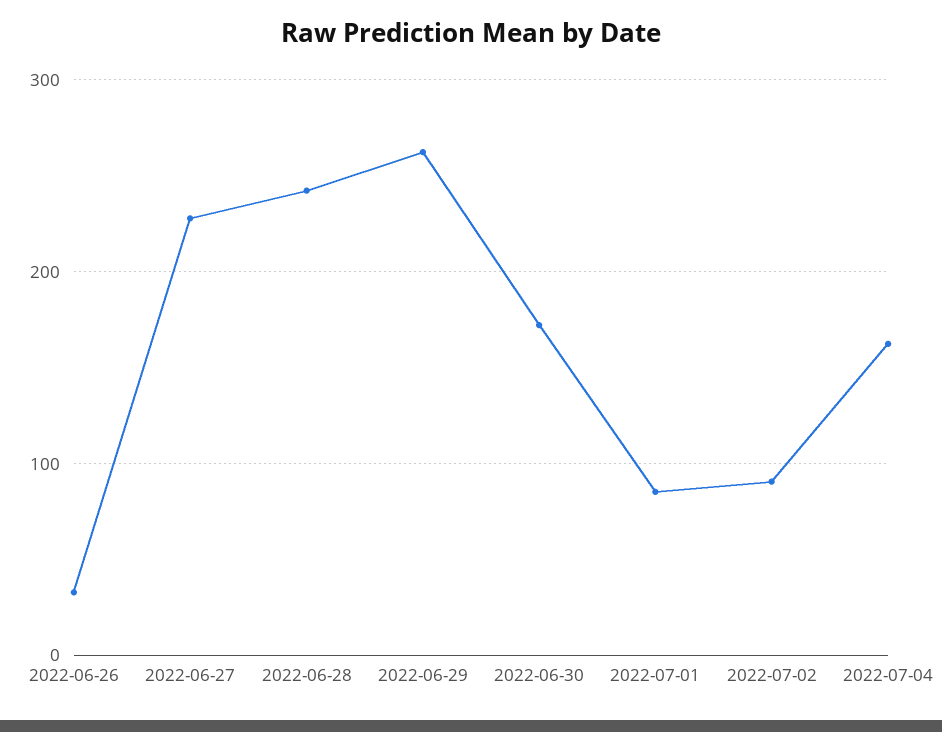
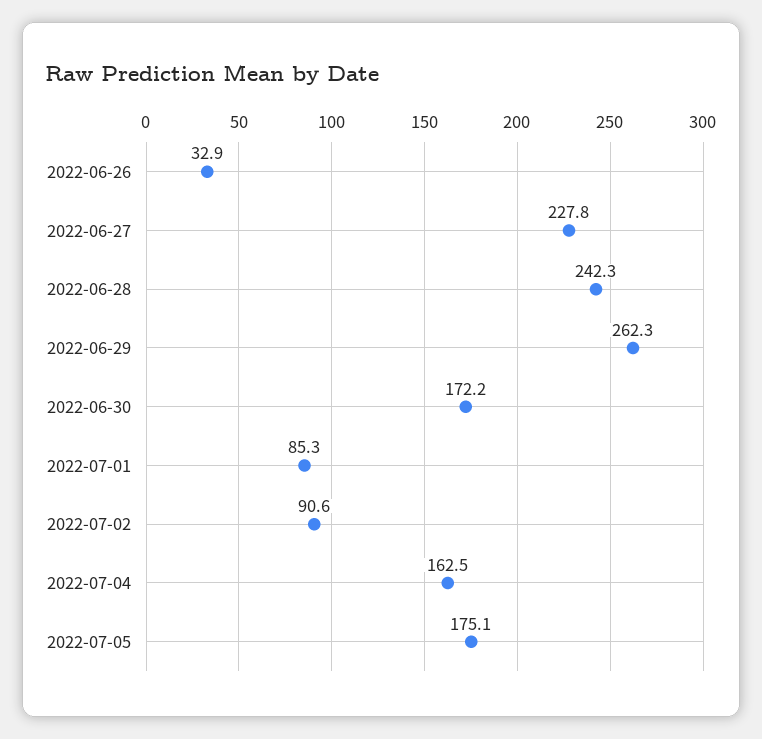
2022-07-05: none -> 175.1

